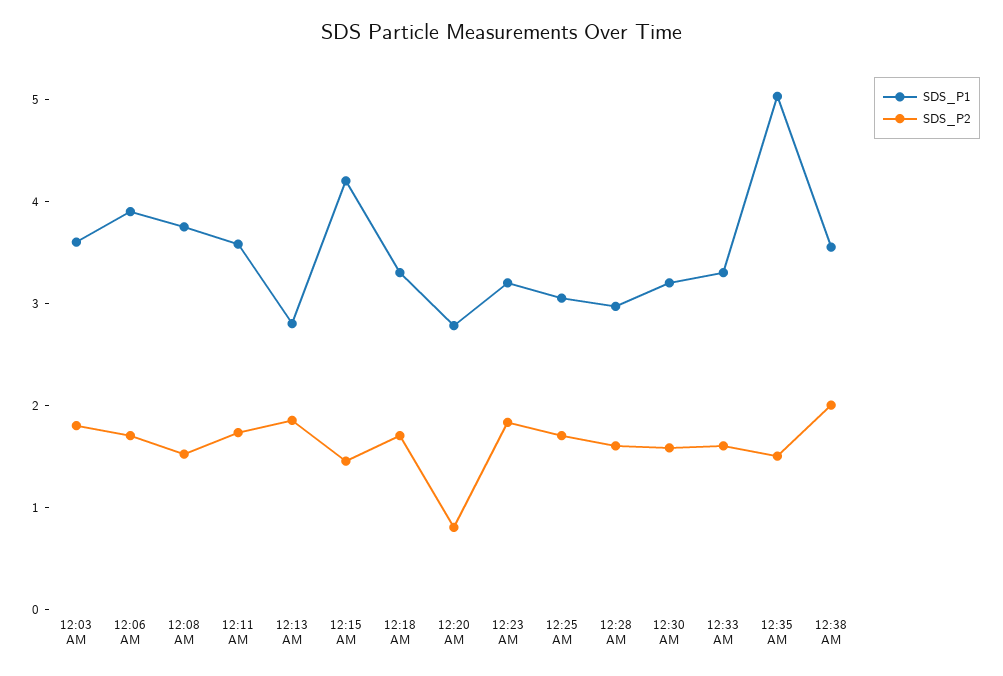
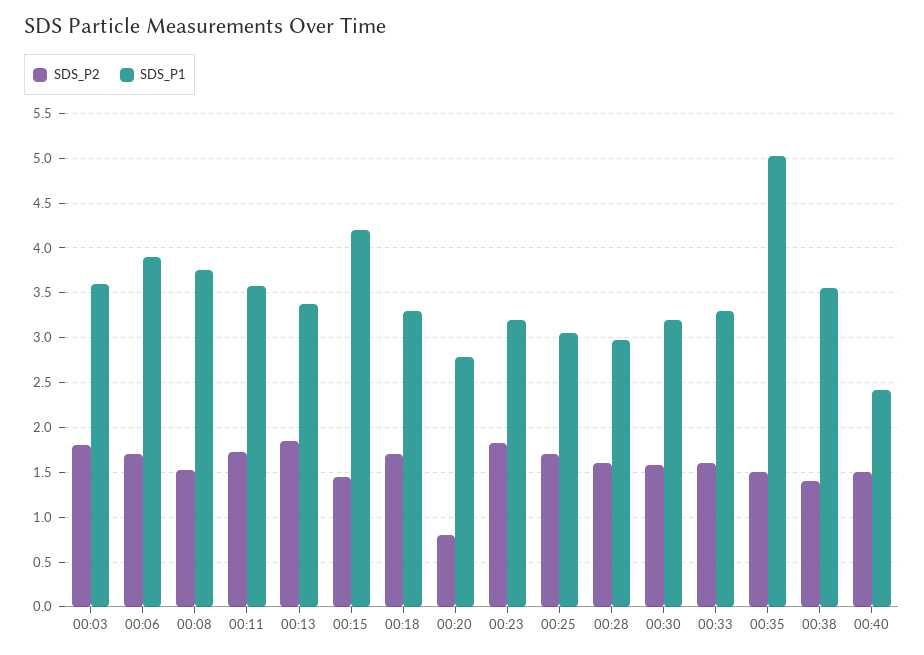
SDS_P1, 12:13 AM: 2.8 -> 3.4
SDS_P2, 12:38 AM: 2 -> 1.4
SDS_P2, 00:40: none -> 1.5
SDS_P1, 00:40: none -> 2.4

